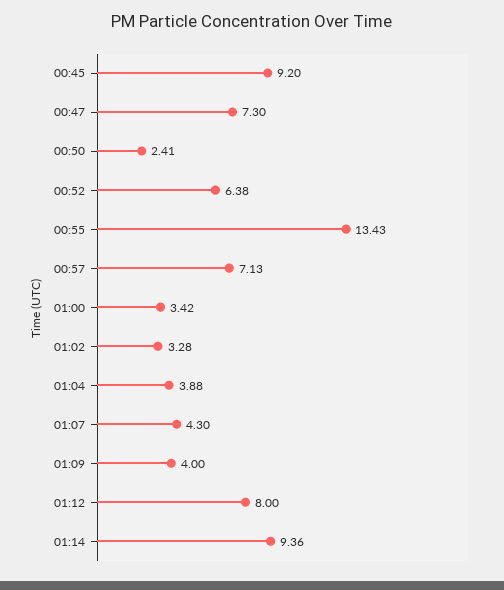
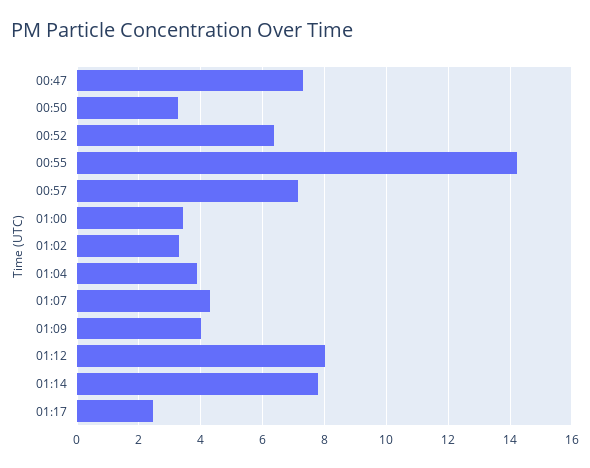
00:45: 9.2 -> none
00:50: 2.41 -> 3.2
00:55: 13.43 -> 14.2
01:14: 9.36 -> 7.8
01:17: none -> 2.4

